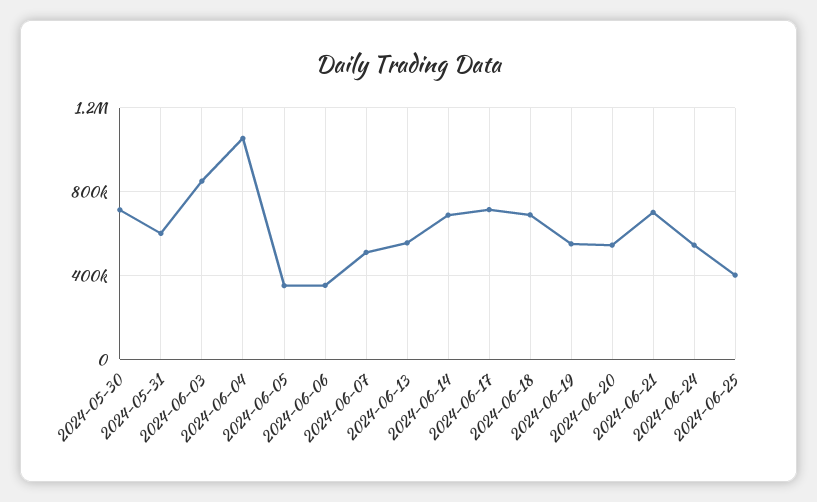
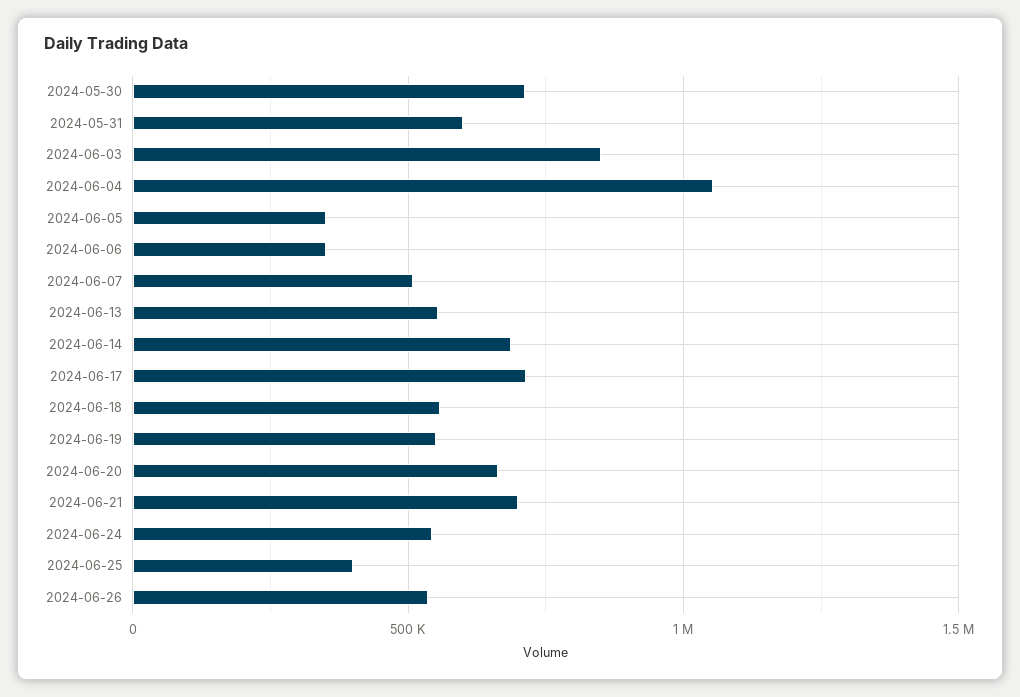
2024-06-18: 700000 -> 550000
2024-06-20: 550000 -> 650000
2024-06-26: none -> 550000

